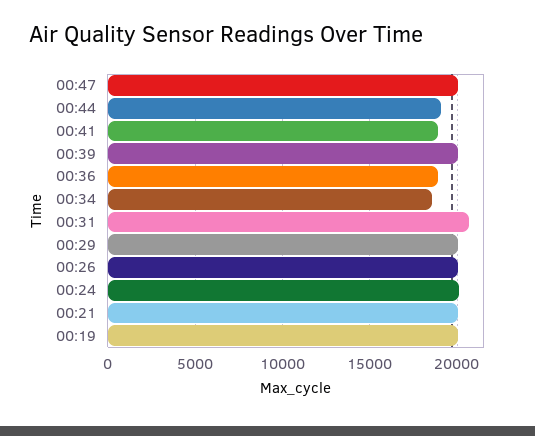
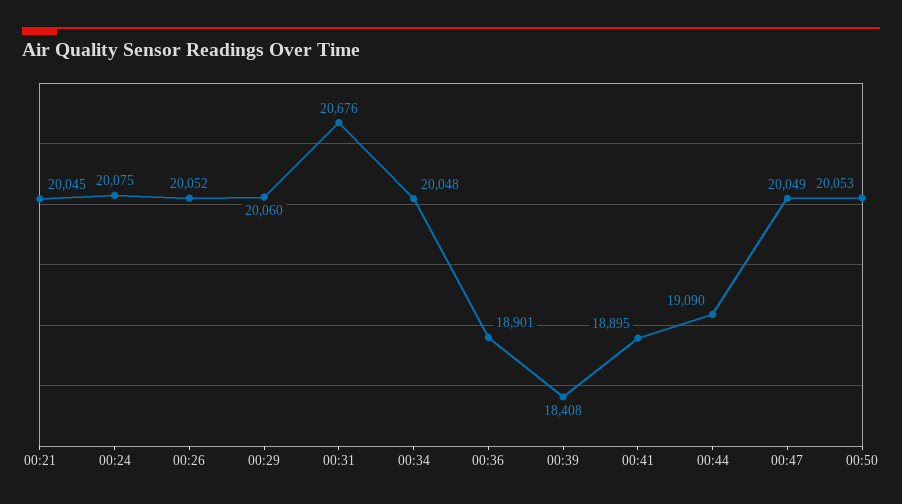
00:39: 20000 -> 18408
00:34: 18500 -> 20048
00:19: 20000 -> none
00:50: none -> 20053

